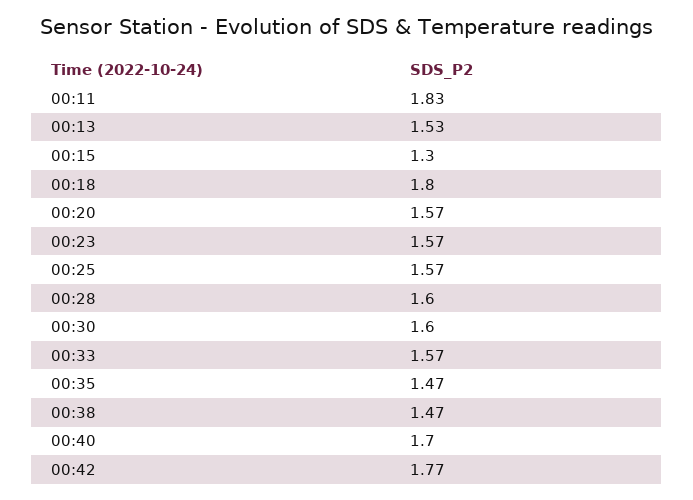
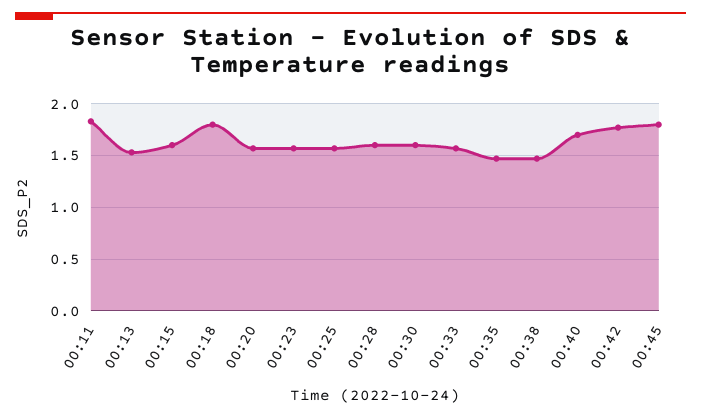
00:15: 1.3 -> 1.6
00:45: none -> 1.8

